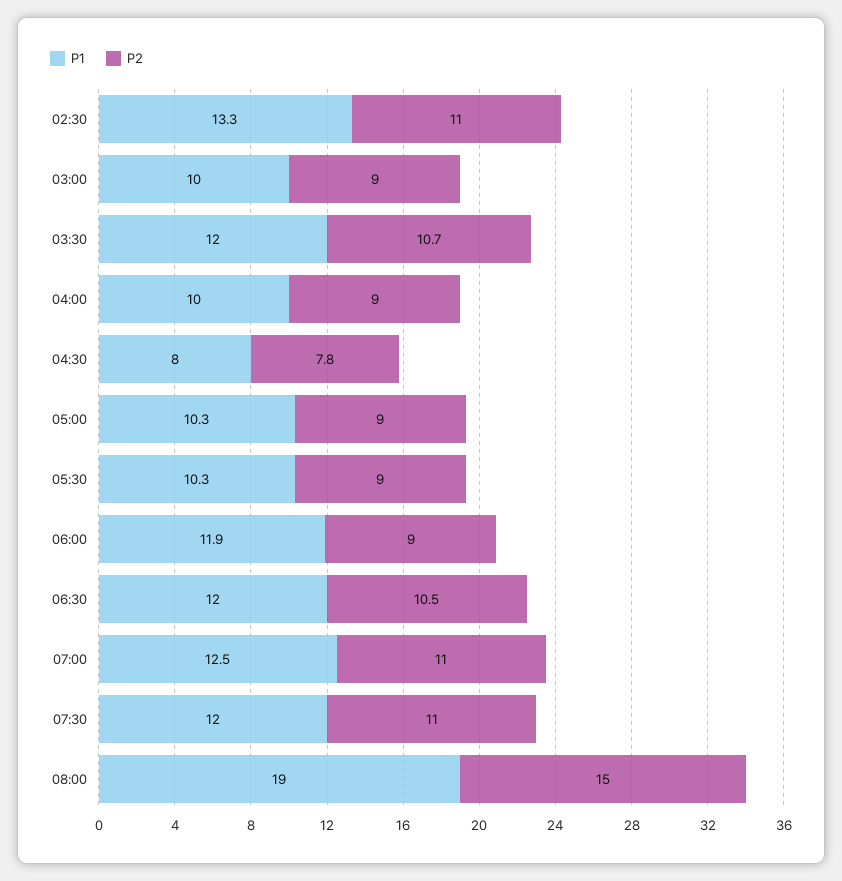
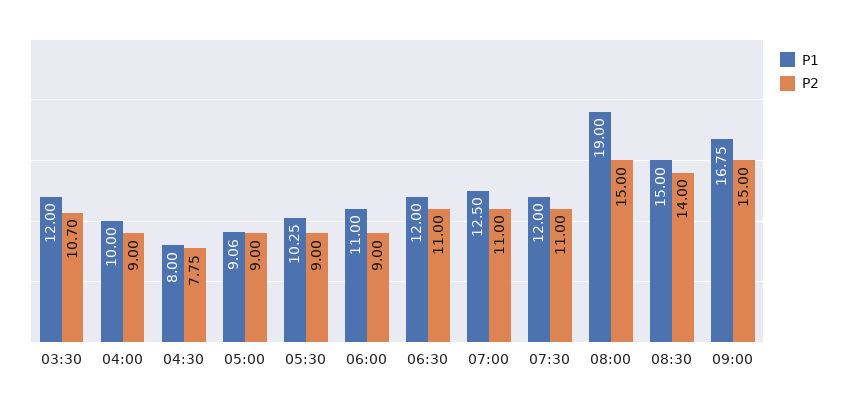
P1, 02:30: 13.3 -> none
P2, 02:30: 11 -> none
P1, 03:00: 10 -> none
P2, 03:00: 9 -> none
P1, 05:00: 10.3 -> 9.06
P1, 06:00: 11.9 -> 11
P2, 06:30: 10.5 -> 11
P1, 08:30: none -> 15
P2, 08:30: none -> 14
P1, 09:00: none -> 16.75
P2, 09:00: none -> 15

